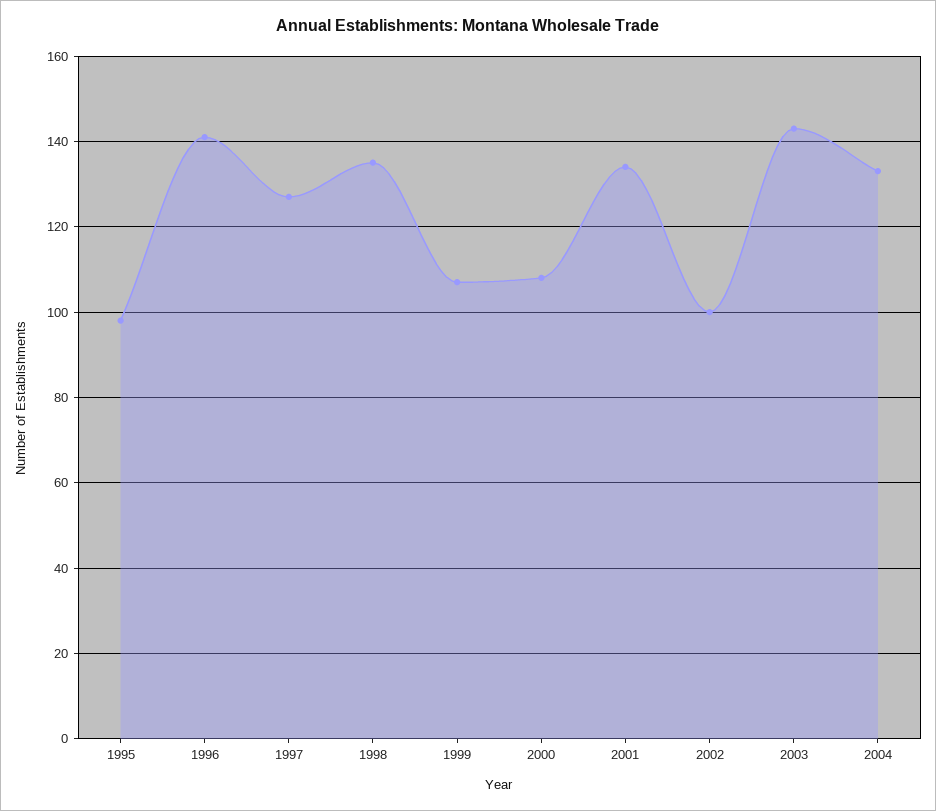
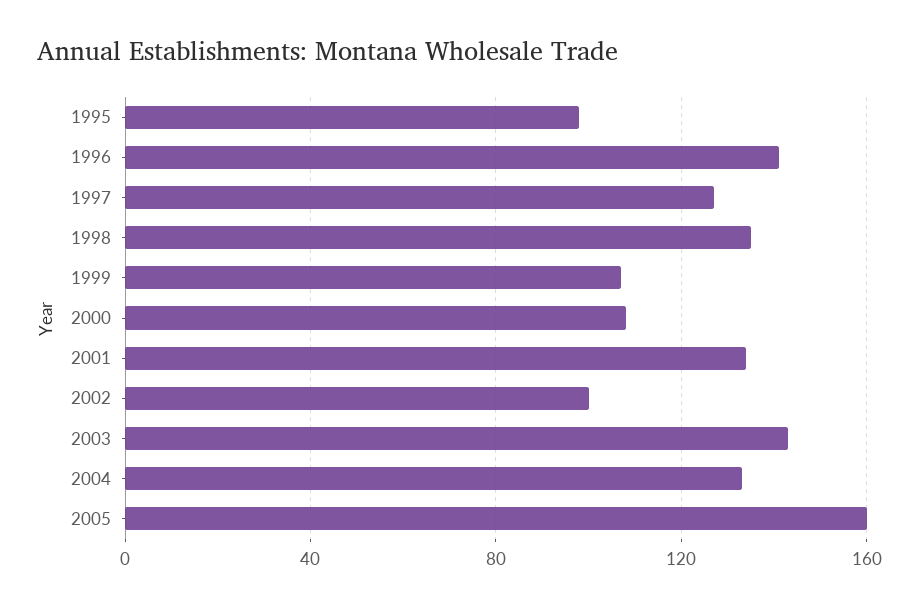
2005: none -> 160

